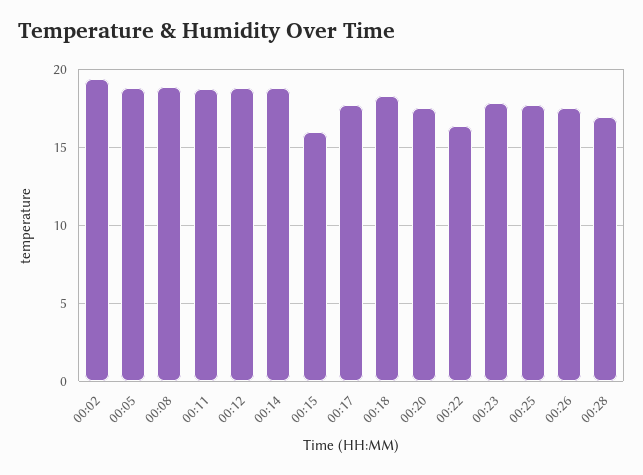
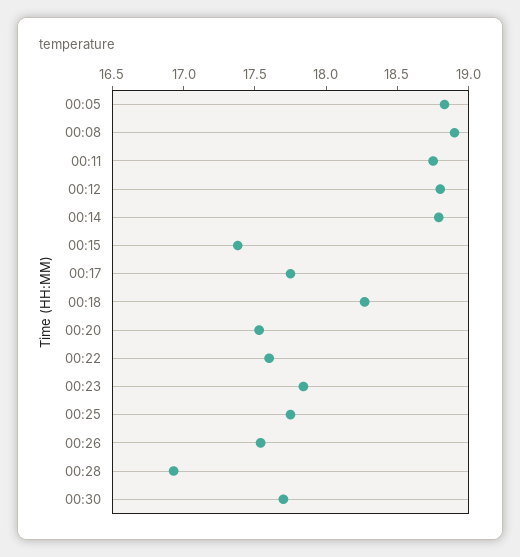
00:02: 19.5 -> none
00:15: 16 -> 17.4
00:22: 16.5 -> 17.6
00:30: none -> 17.7

